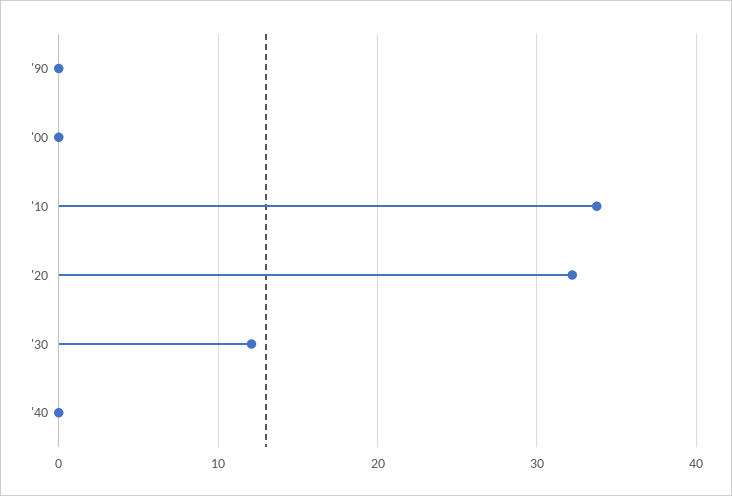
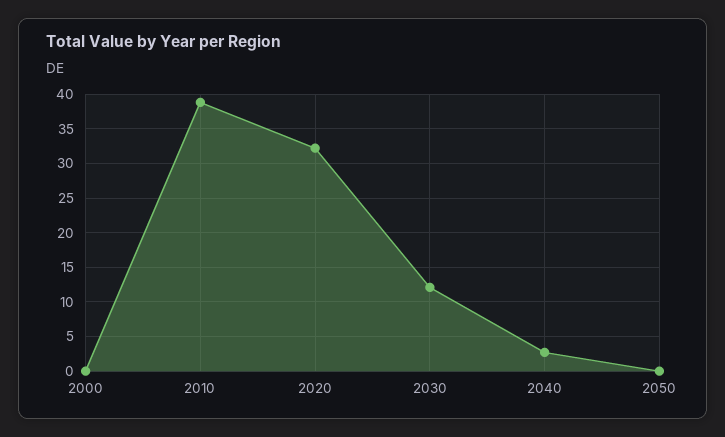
'90: 0 -> none
'10: 34 -> 39
'40: 0 -> 3
2050: none -> 0

